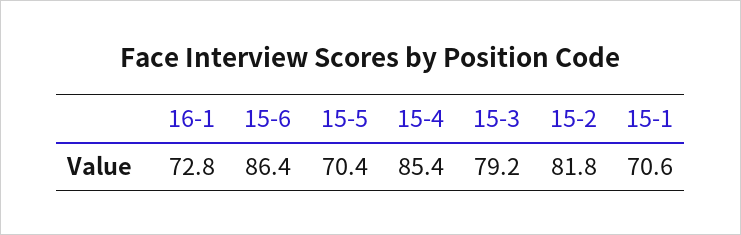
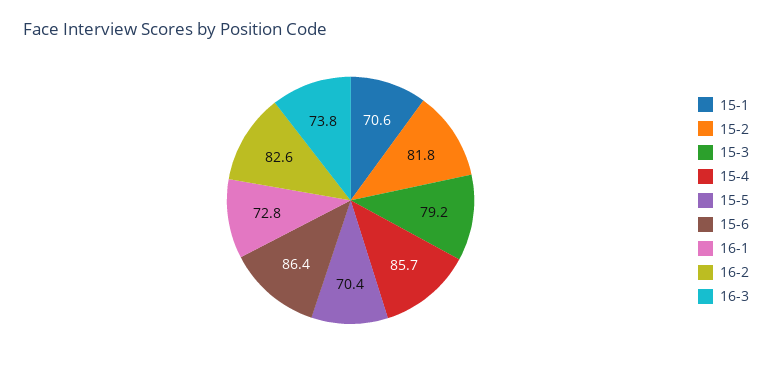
15-4: 85.4 -> 85.7
16-2: none -> 82.6
16-3: none -> 73.8

